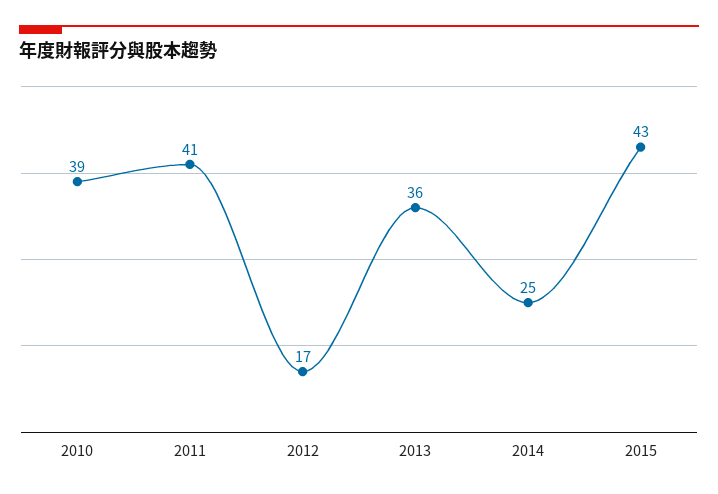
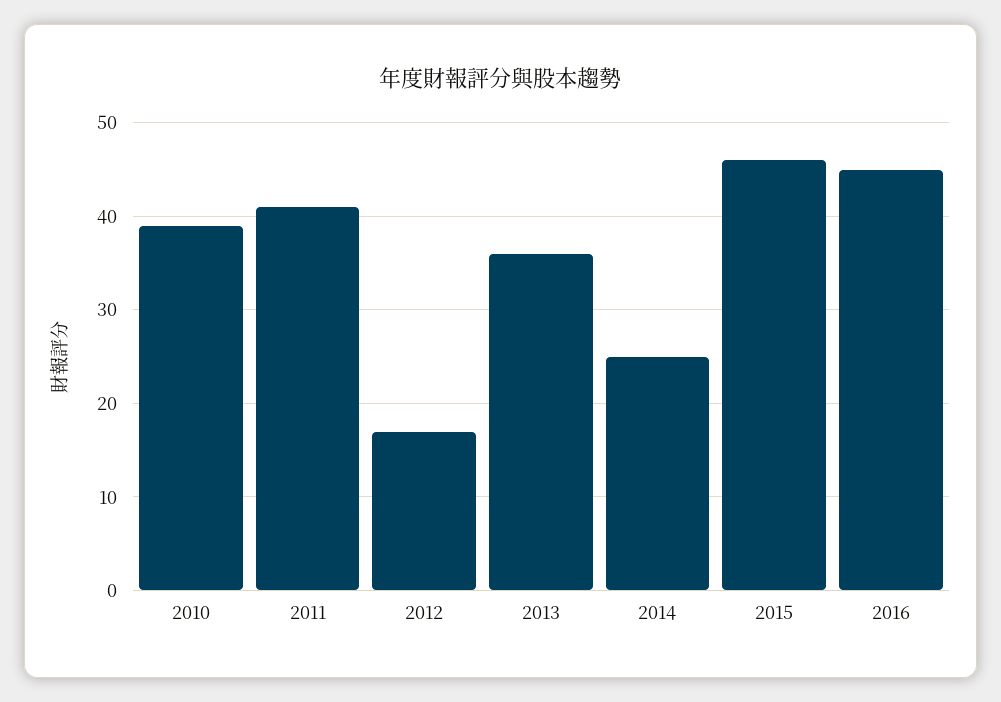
2015: 43 -> 46
2016: none -> 45

